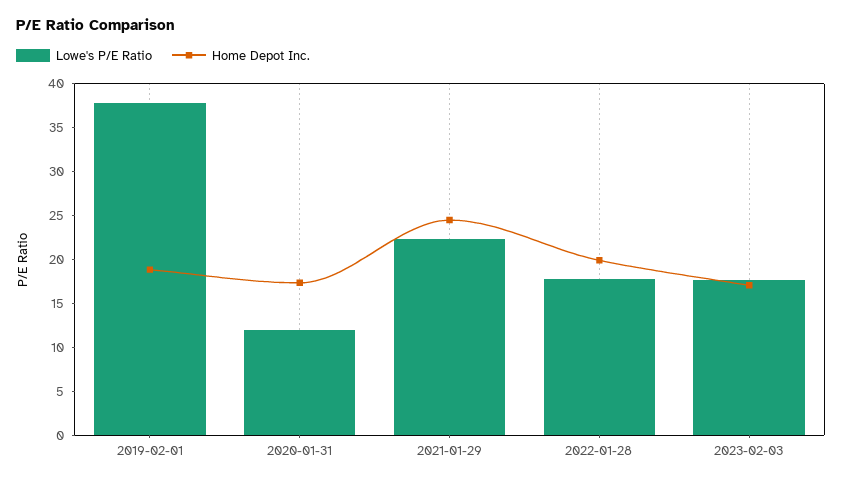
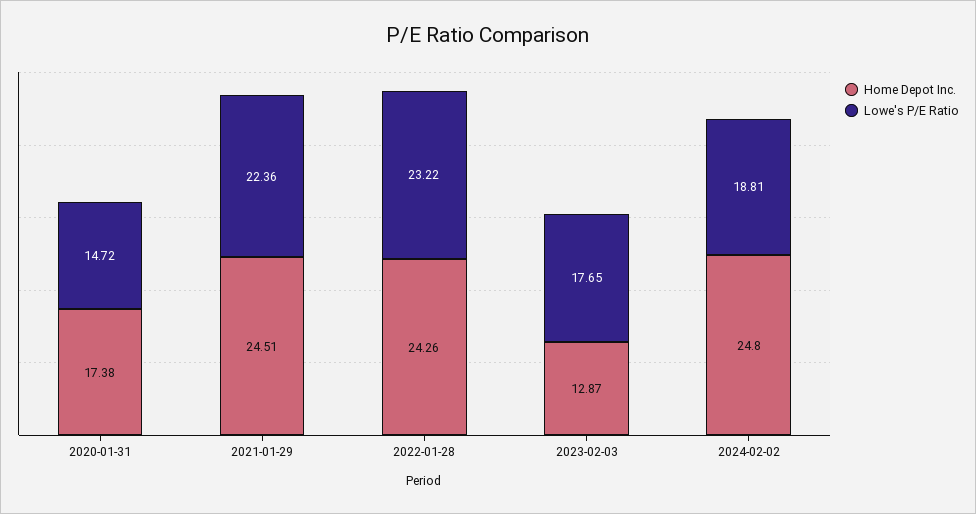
Lowe's P/E Ratio, 2019-02-01: 38 -> none
Home Depot Inc., 2019-02-01: 19 -> none
Lowe's P/E Ratio, 2020-01-31: 12 -> 14.72
Lowe's P/E Ratio, 2022-01-28: 18 -> 23.22
Home Depot Inc., 2022-01-28: 20 -> 24.26
Home Depot Inc., 2023-02-03: 17 -> 12.87
Home Depot Inc., 2024-02-02: none -> 24.8
Lowe's P/E Ratio, 2024-02-02: none -> 18.81

